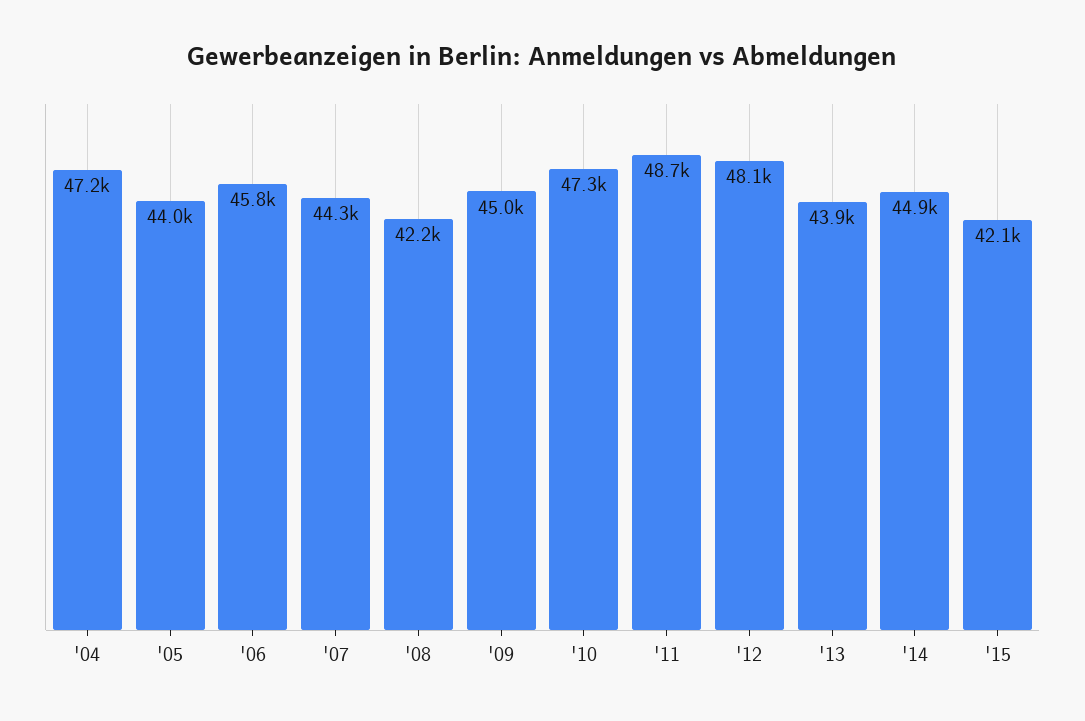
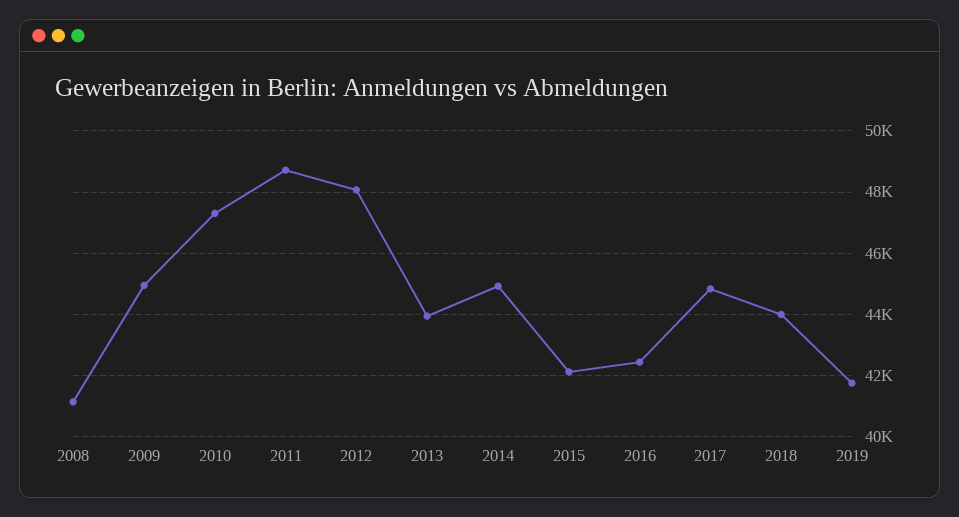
'04: 47200 -> none
'05: 44000 -> none
'06: 45800 -> none
'07: 44300 -> none
'08: 42200 -> 41200
2016: none -> 42400
2017: none -> 44800
2018: none -> 44000
2019: none -> 41800

